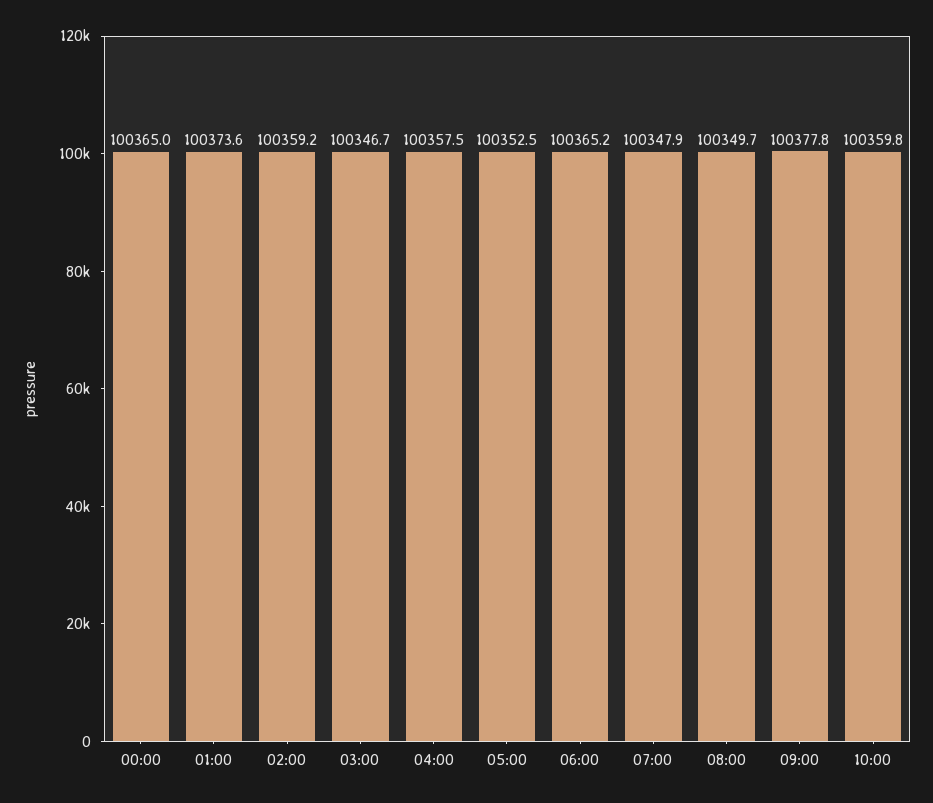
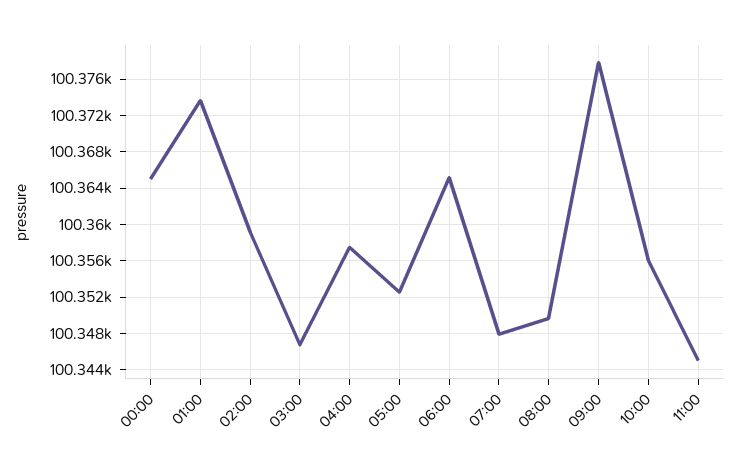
10:00: 100359.8 -> 100356
11:00: none -> 100345

